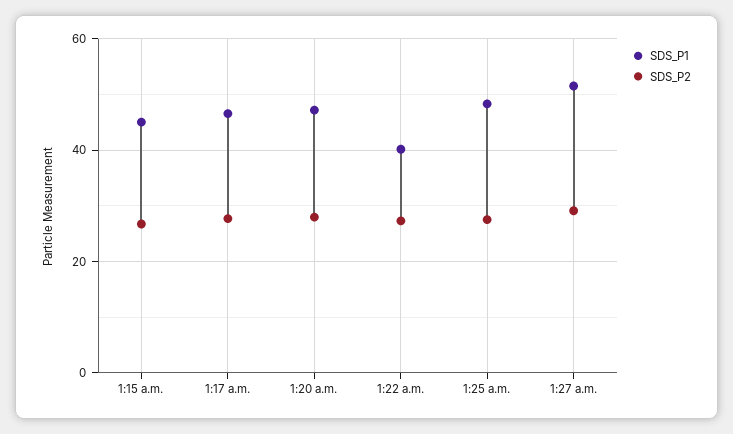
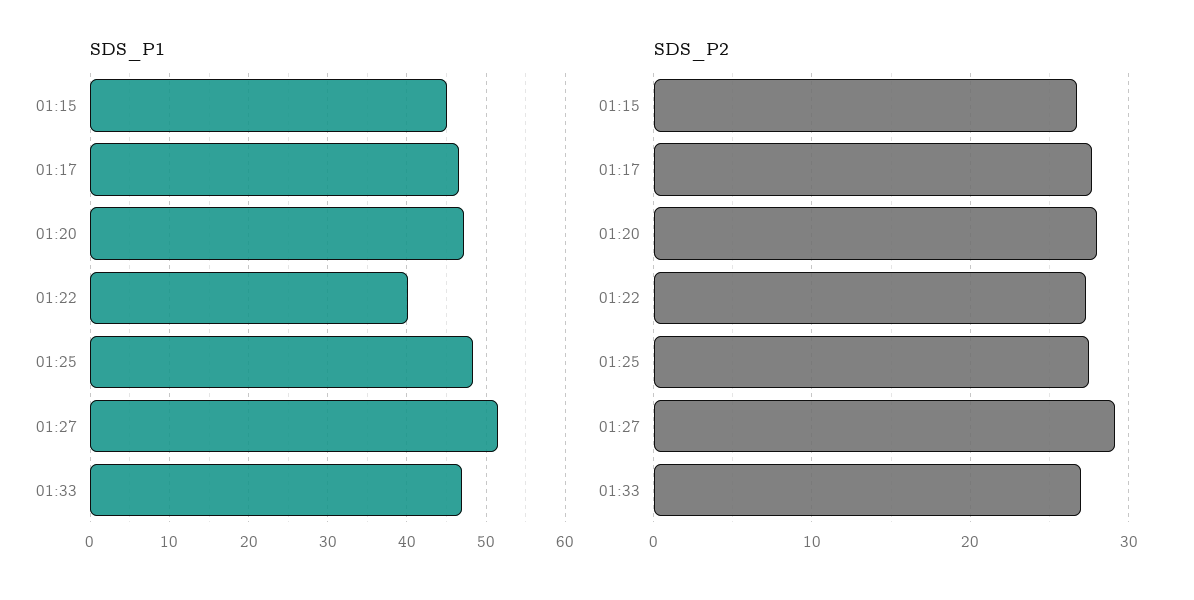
SDS_P1, 01:33: none -> 47
SDS_P2, 01:33: none -> 27

